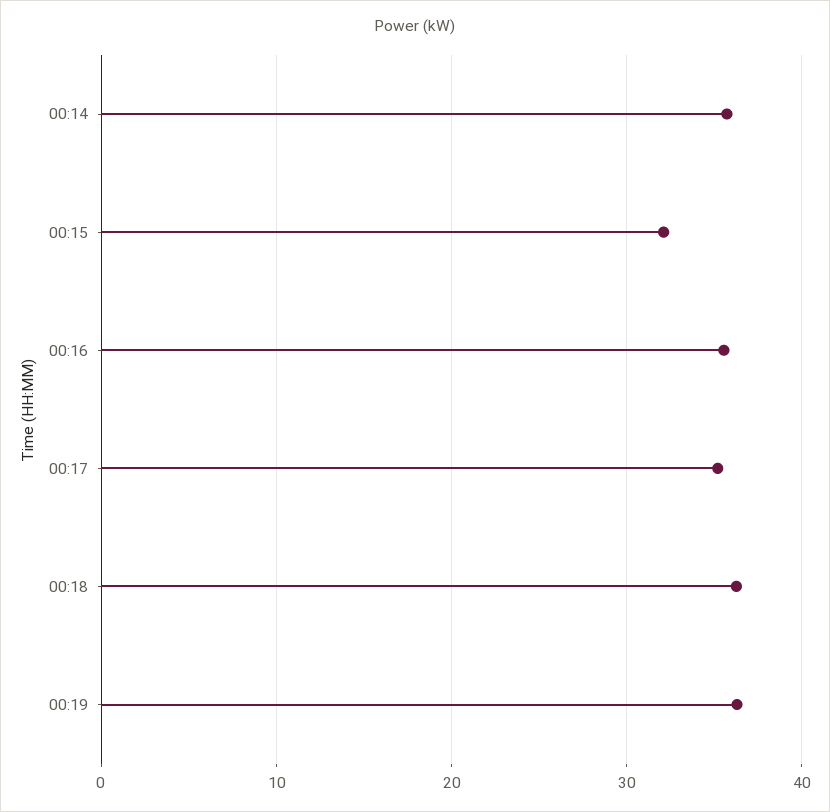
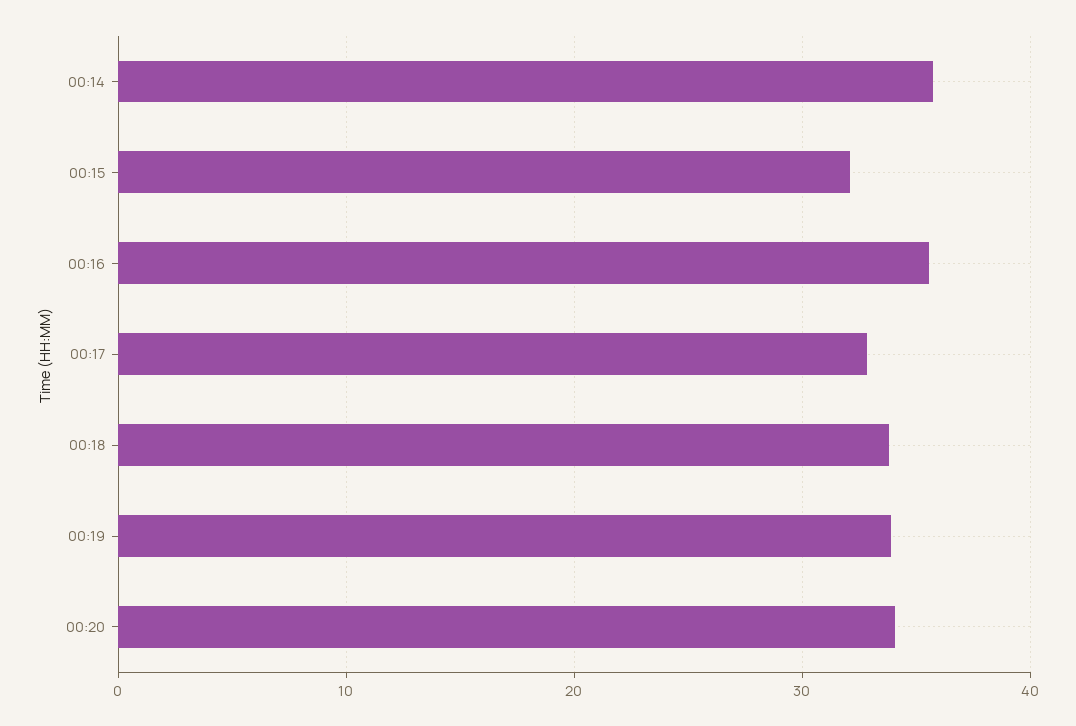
00:17: 35 -> 33
00:18: 36 -> 34
00:19: 36 -> 34
00:20: none -> 34

